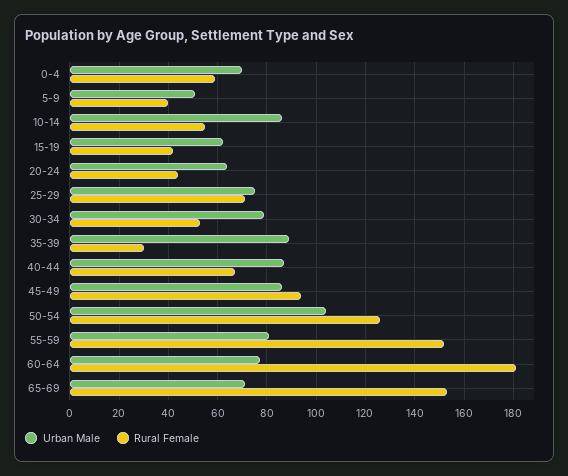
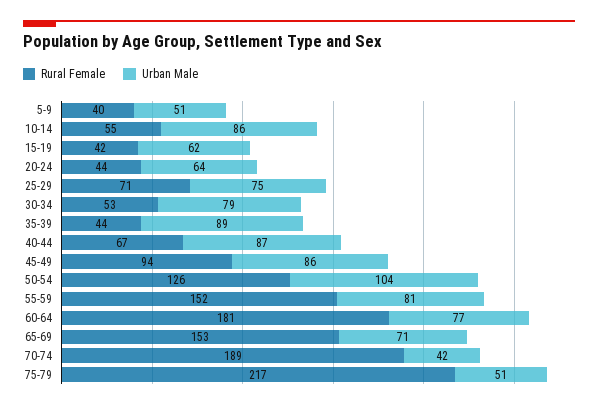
Urban Male, 0-4: 70 -> none
Rural Female, 0-4: 60 -> none
Rural Female, 35-39: 30 -> 44
Rural Female, 70-74: none -> 189
Urban Male, 70-74: none -> 42
Rural Female, 75-79: none -> 217
Urban Male, 75-79: none -> 51

